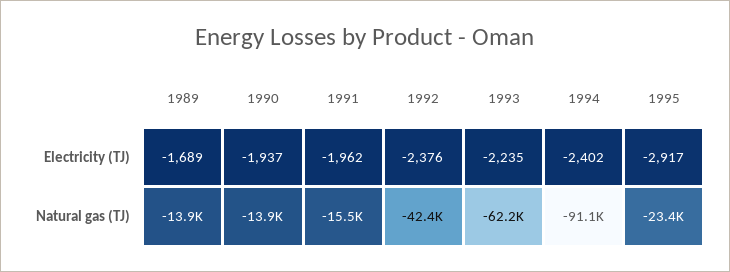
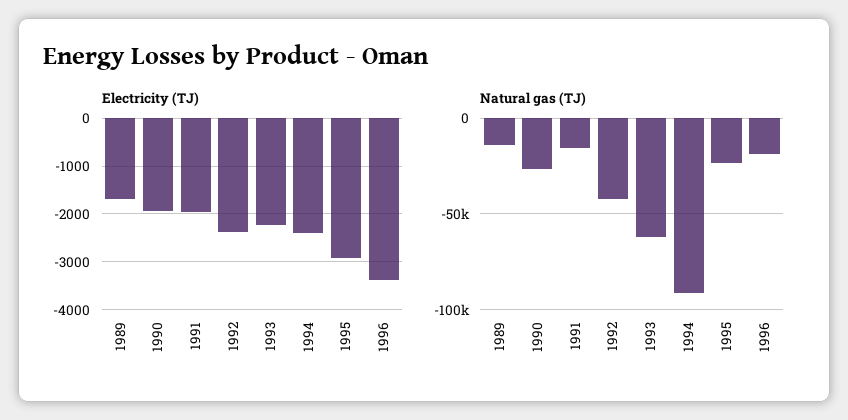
Natural gas (TJ), 1990: -13900 -> -25000
Electricity (TJ), 1996: none -> -3400
Natural gas (TJ), 1996: none -> -20000

